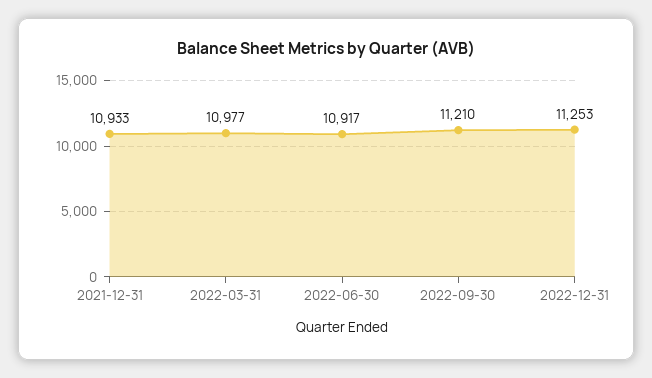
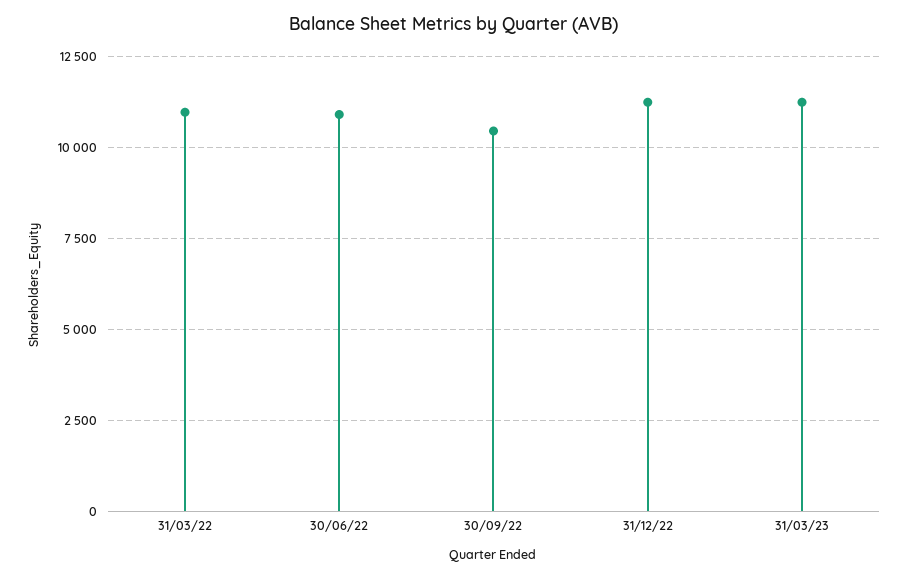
2021-12-31: 10933 -> none
2022-09-30: 11210 -> 10500
31/03/23: none -> 11250

